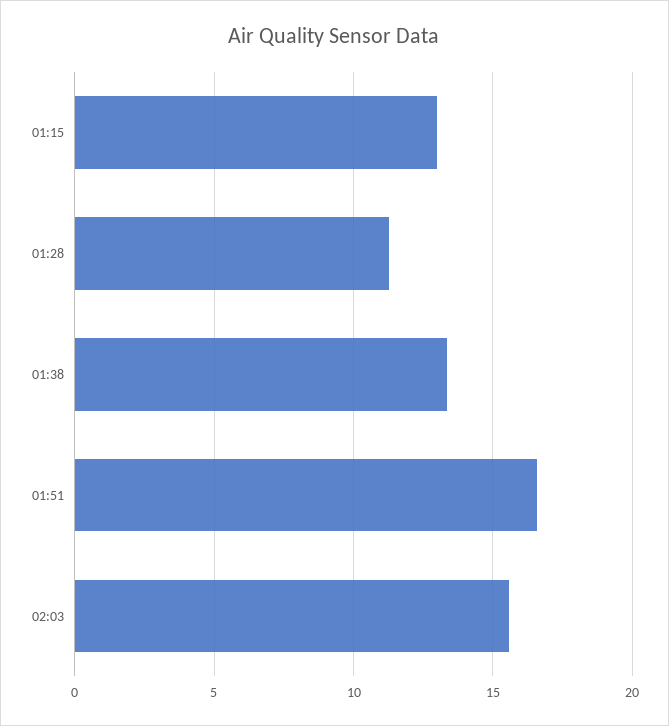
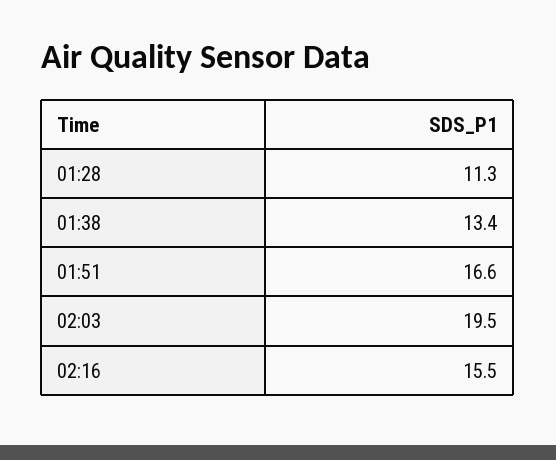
01:15: 13 -> none
02:03: 15.5 -> 19.5
02:16: none -> 15.5

